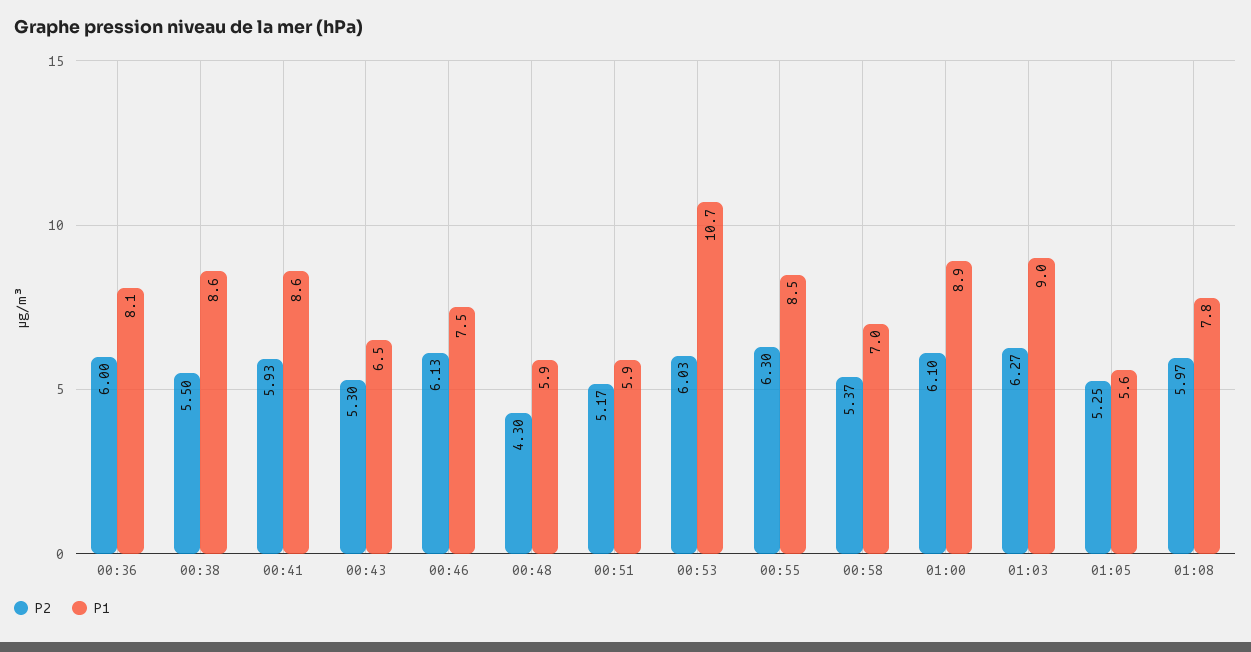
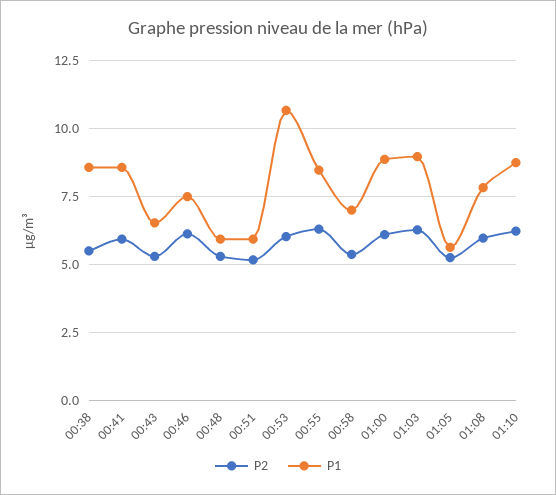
P2, 00:36: 6 -> none
P1, 00:36: 8.1 -> none
P2, 00:48: 4.3 -> 5.25
P2, 01:10: none -> 6.25
P1, 01:10: none -> 8.75

